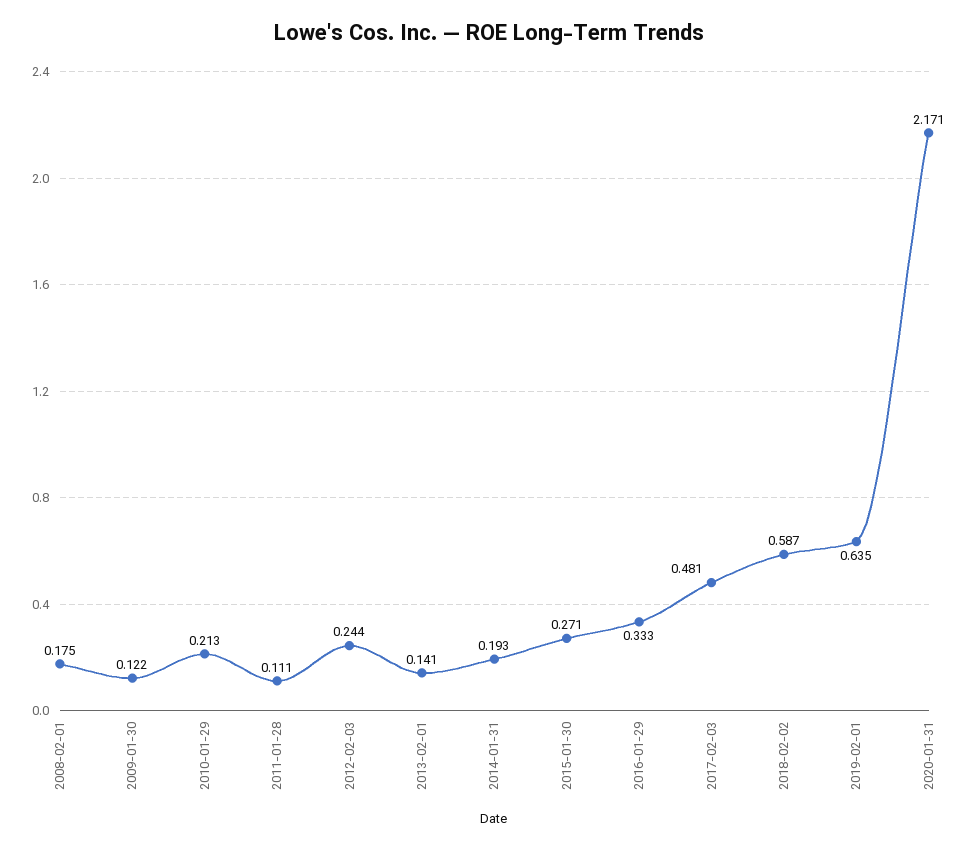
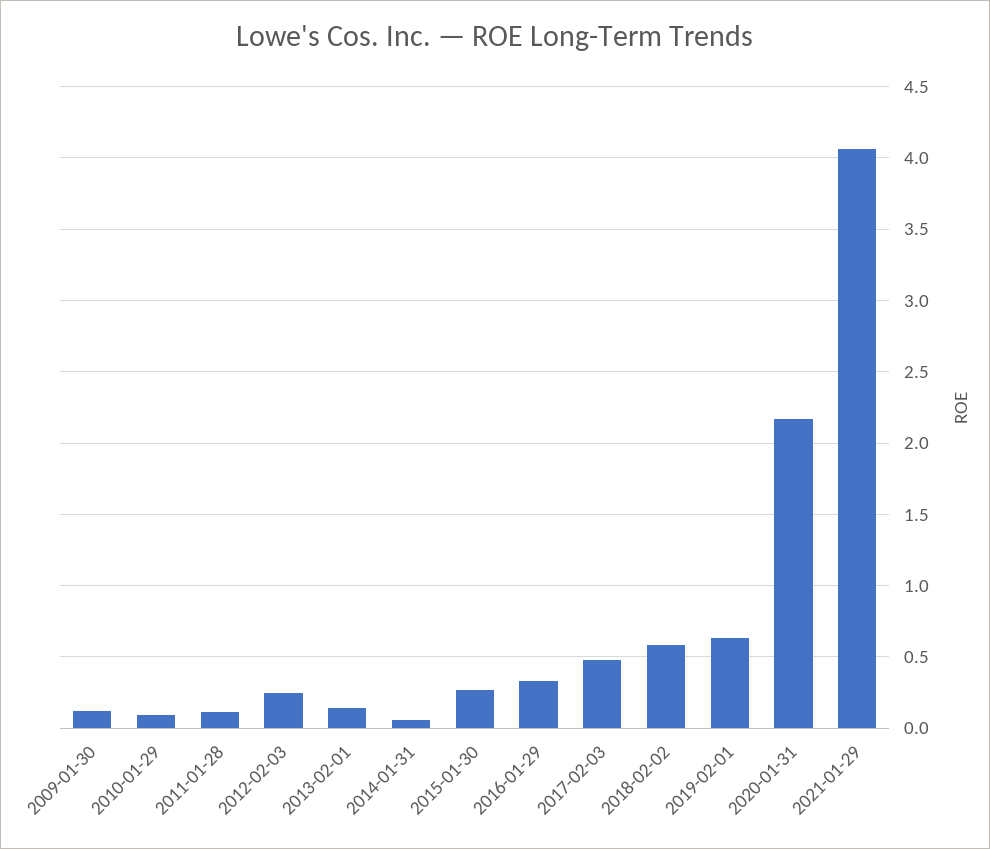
2008-02-01: 0.175 -> none
2010-01-29: 0.213 -> 0.1
2014-01-31: 0.193 -> 0.05
2021-01-29: none -> 4.05

